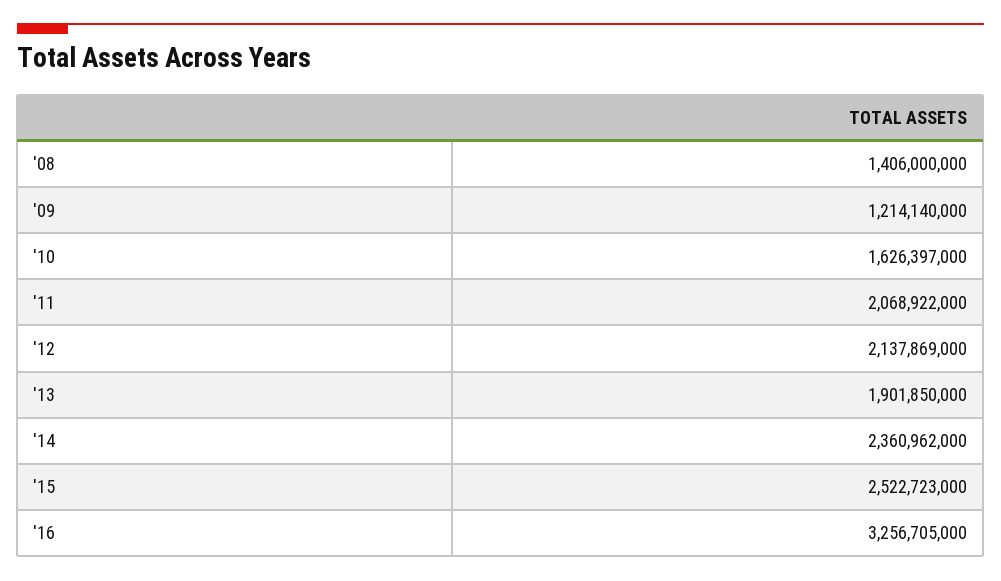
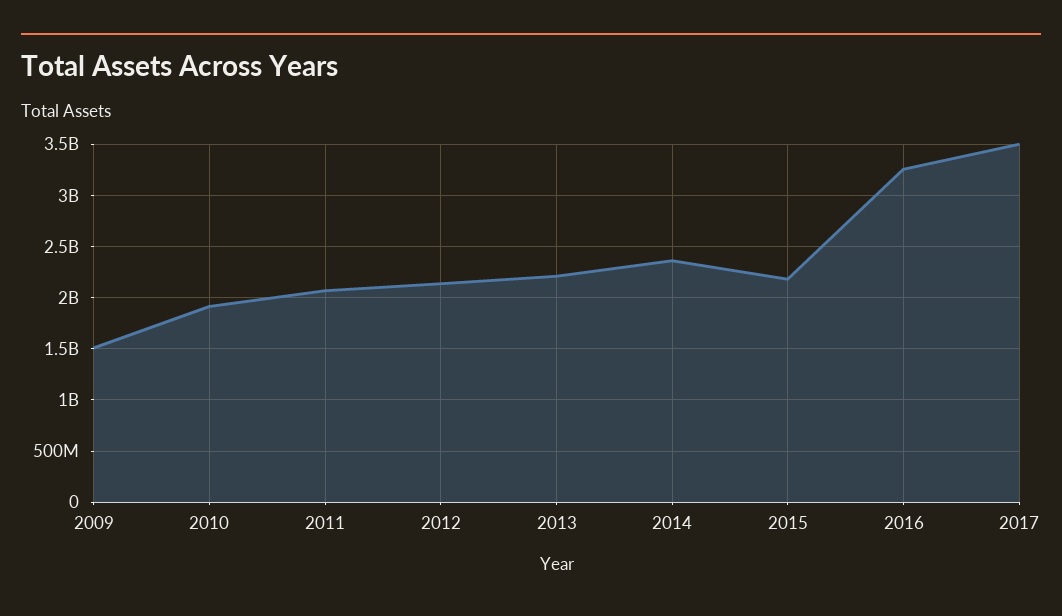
'08: 1406000000 -> none
'09: 1214140000 -> 1500000000
'10: 1626397000 -> 1900000000
'13: 1901850000 -> 2200000000
'15: 2522723000 -> 2200000000
2017: none -> 3500000000

